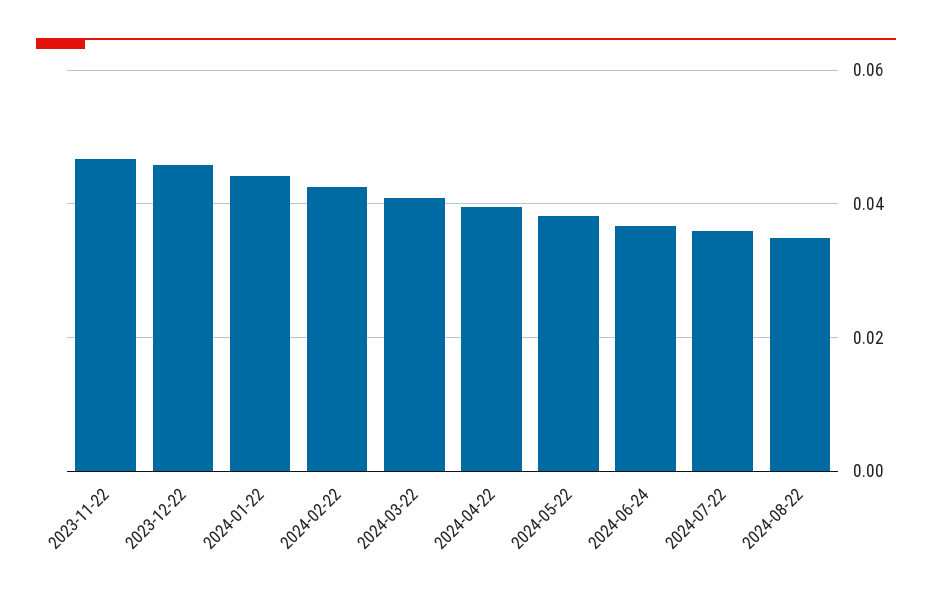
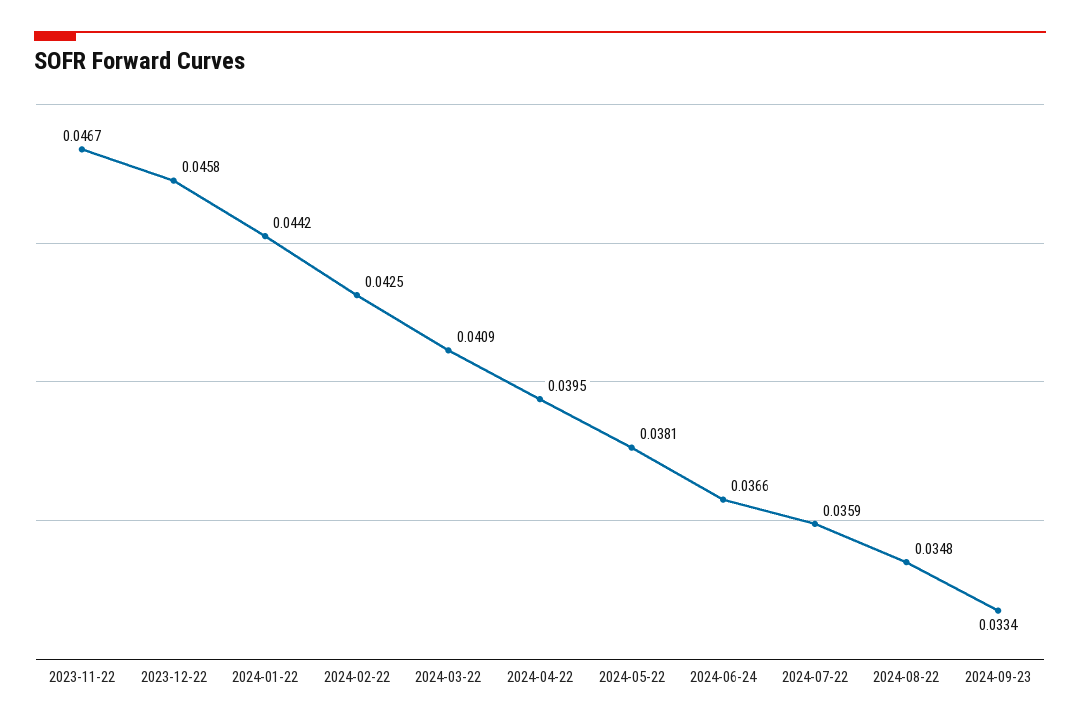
2024-09-23: none -> 0.0334

